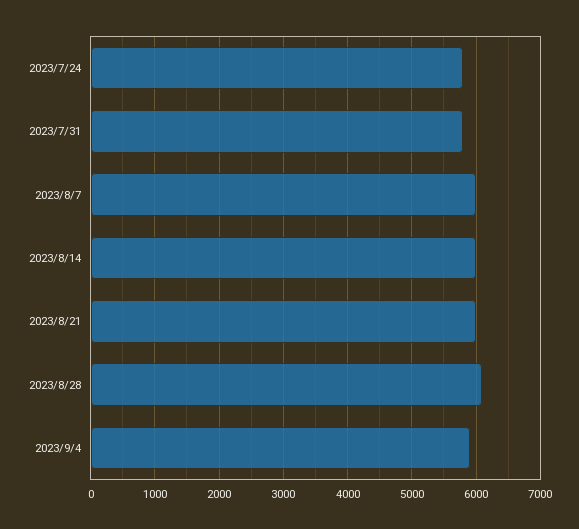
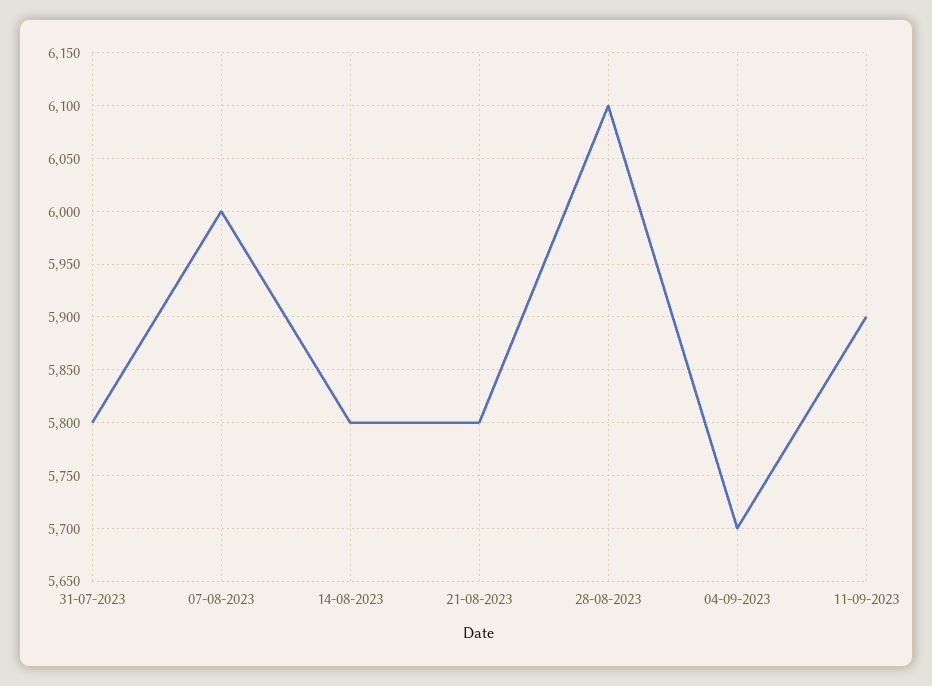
2023/7/24: 5800 -> none
2023/8/14: 6000 -> 5800
2023/8/21: 6000 -> 5800
2023/9/4: 5900 -> 5700
11-09-2023: none -> 5900

